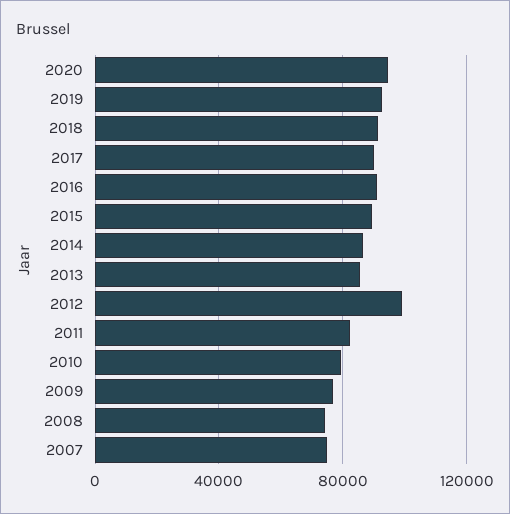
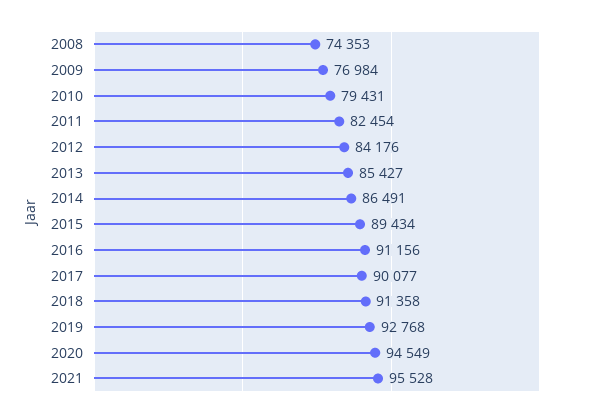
2012: 100000 -> 84176
2007: 75000 -> none
2021: none -> 95528

